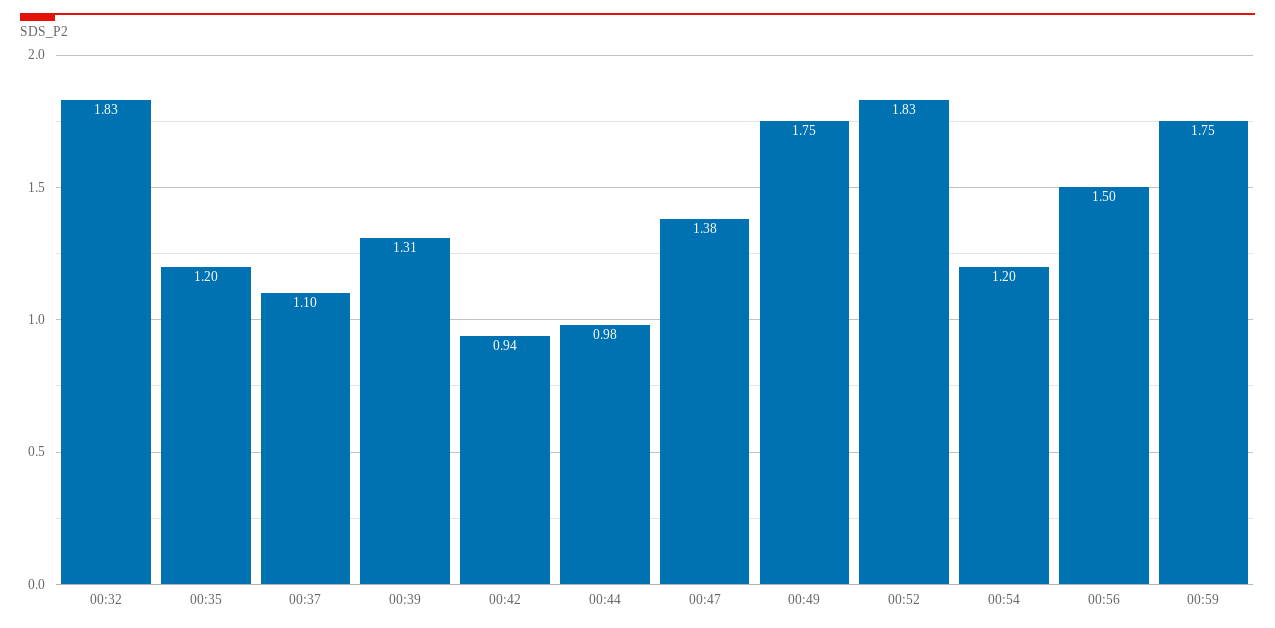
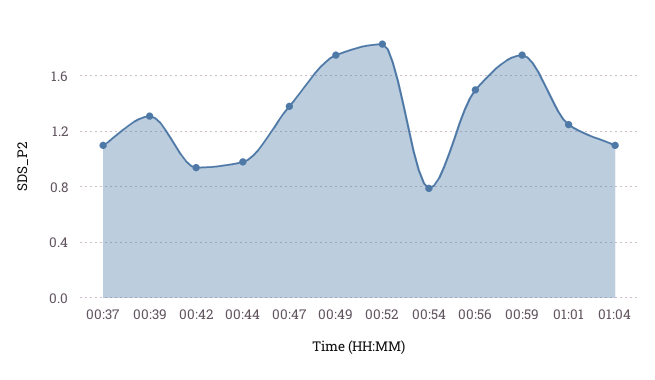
00:32: 1.83 -> none
00:35: 1.2 -> none
00:54: 1.2 -> 0.8
01:01: none -> 1.25
01:04: none -> 1.1

